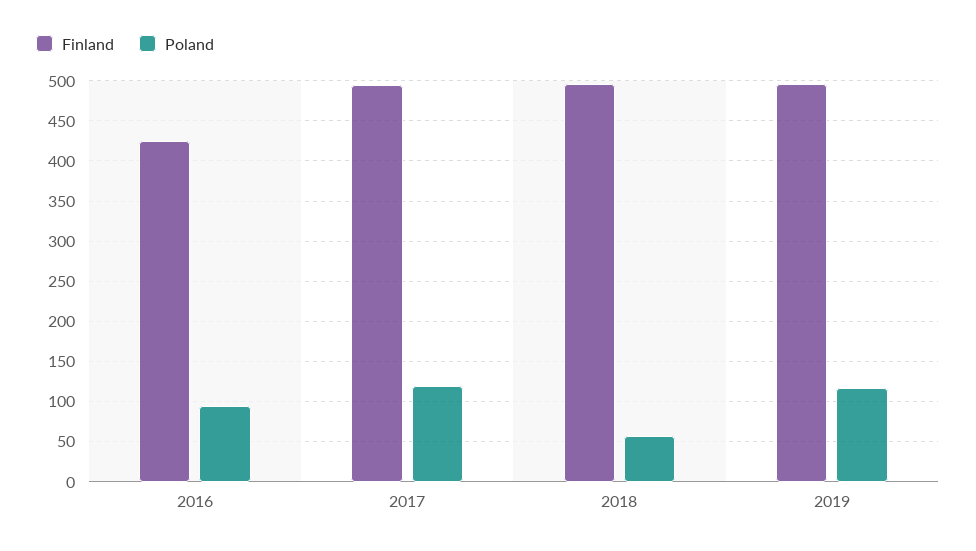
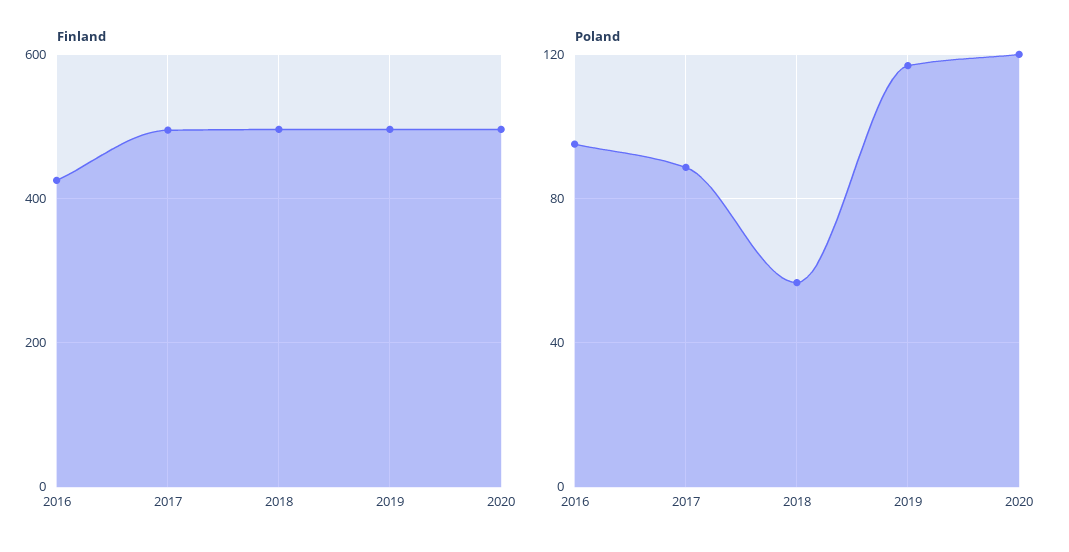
Poland, 2017: 120 -> 90
Finland, 2020: none -> 500
Poland, 2020: none -> 120

